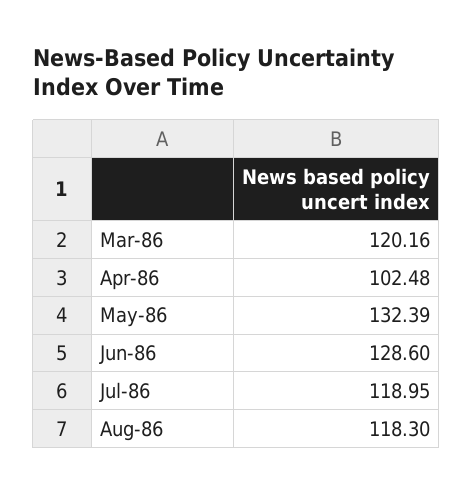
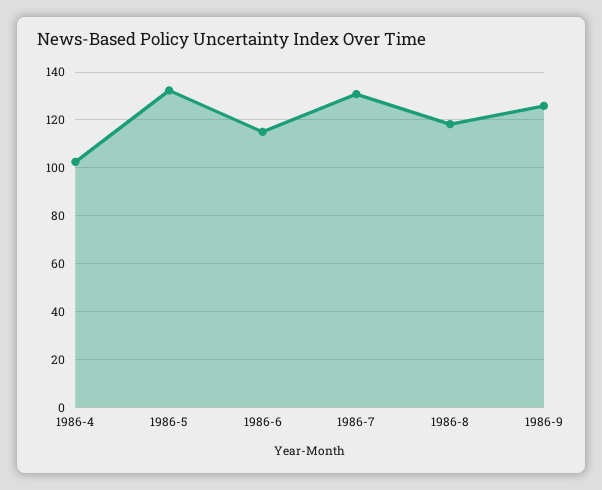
Mar-86: 120.16 -> none
Jun-86: 128.6 -> 115
Jul-86: 118.95 -> 130
1986-9: none -> 125

